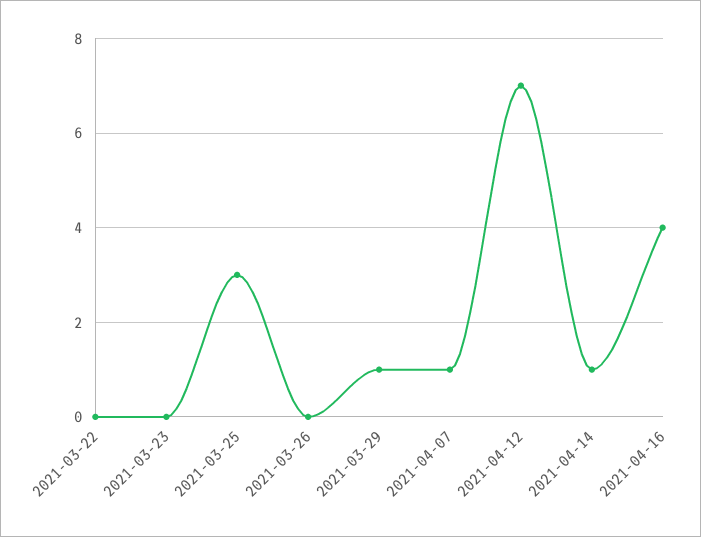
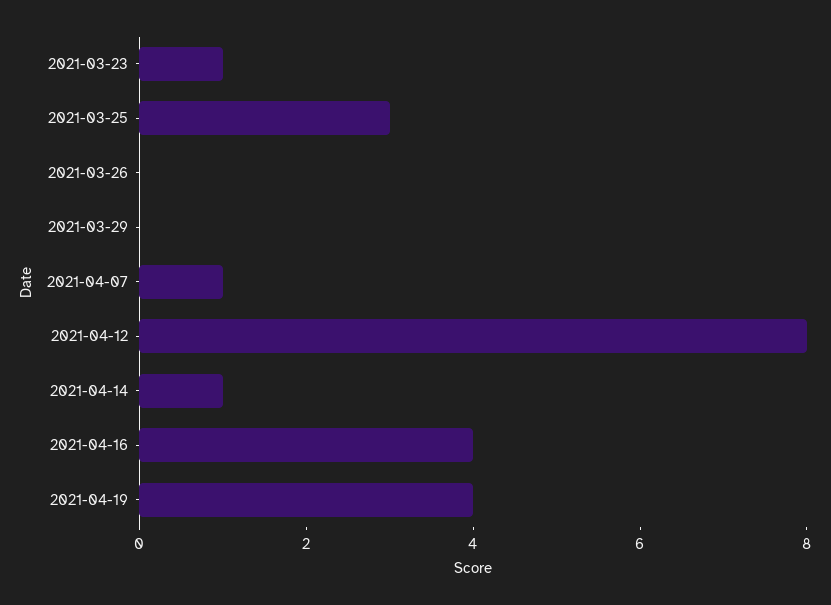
2021-03-22: 0 -> none
2021-03-23: 0 -> 1
2021-03-29: 1 -> 0
2021-04-12: 7 -> 8
2021-04-19: none -> 4

